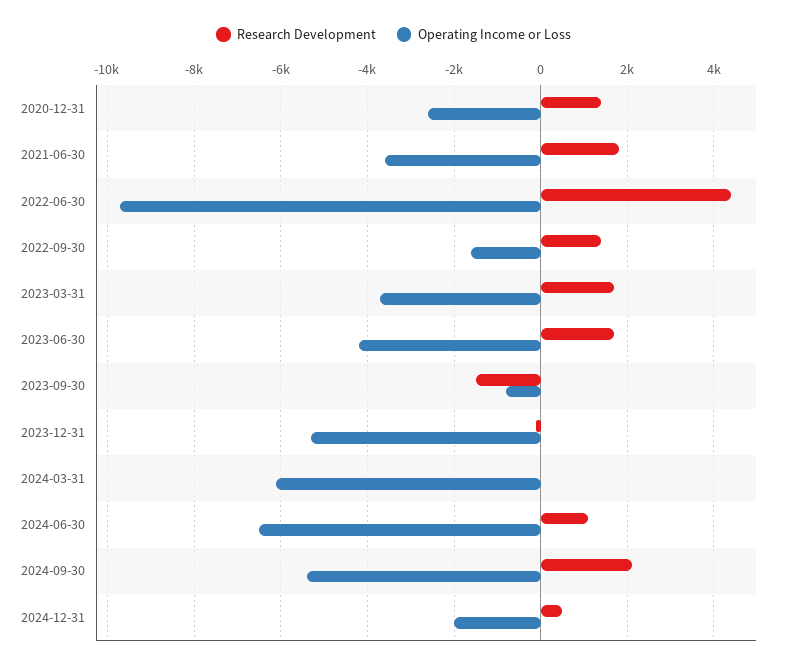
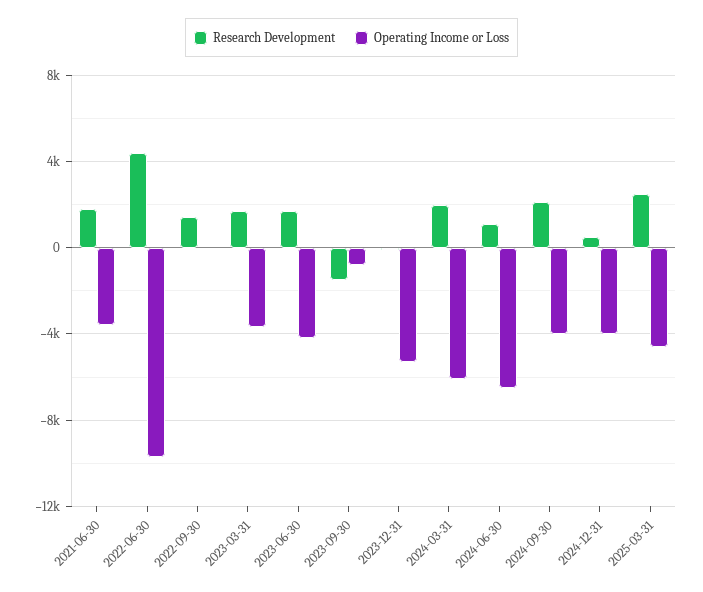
Research Development, 2020-12-31: 1400 -> none
Operating Income or Loss, 2020-12-31: -2600 -> none
Operating Income or Loss, 2022-09-30: -1600 -> 0
Research Development, 2024-03-31: 0 -> 2000
Operating Income or Loss, 2024-09-30: -5400 -> -4000
Operating Income or Loss, 2024-12-31: -2000 -> -4000
Research Development, 2025-03-31: none -> 2500
Operating Income or Loss, 2025-03-31: none -> -4500

